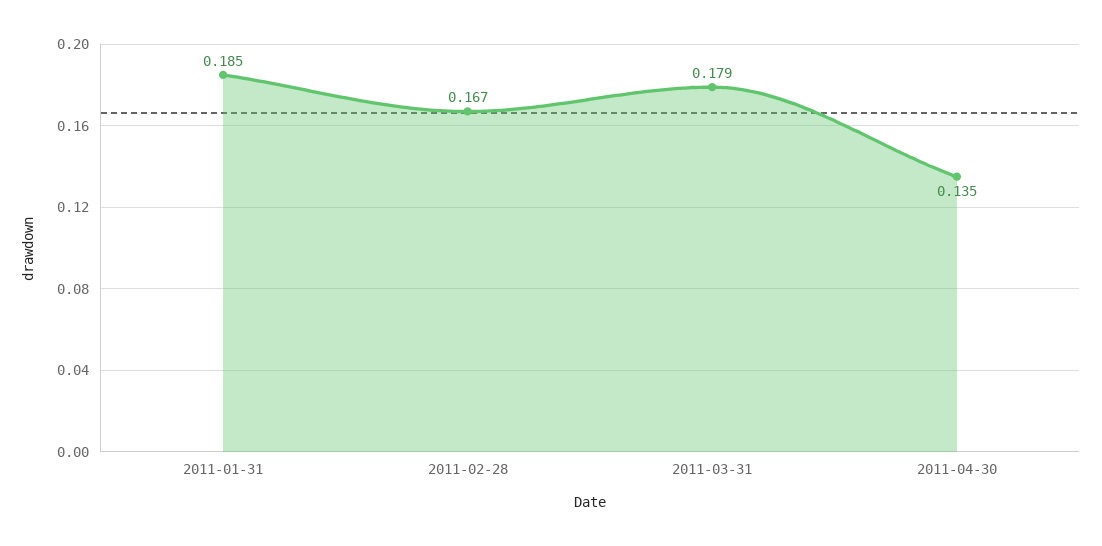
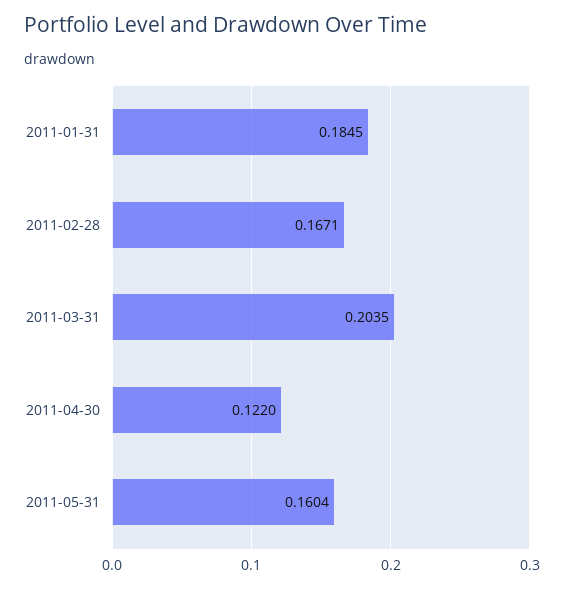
2011-03-31: 0.179 -> 0.2035
2011-04-30: 0.135 -> 0.122
2011-05-31: none -> 0.1604

